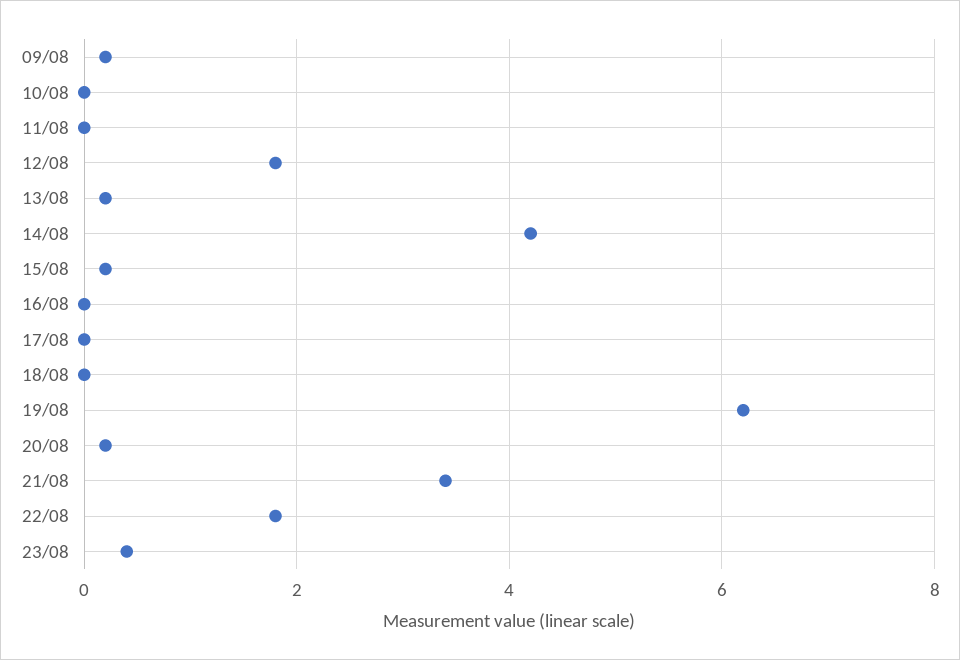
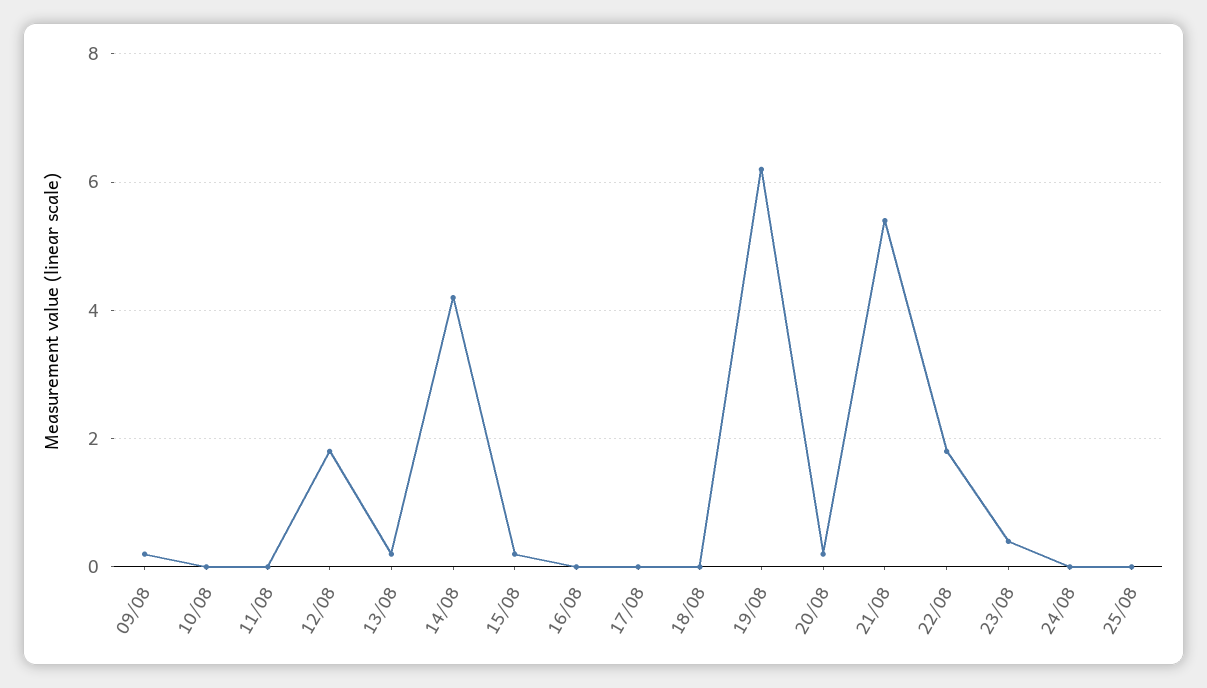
21/08: 3.5 -> 5.5
24/08: none -> 0
25/08: none -> 0

